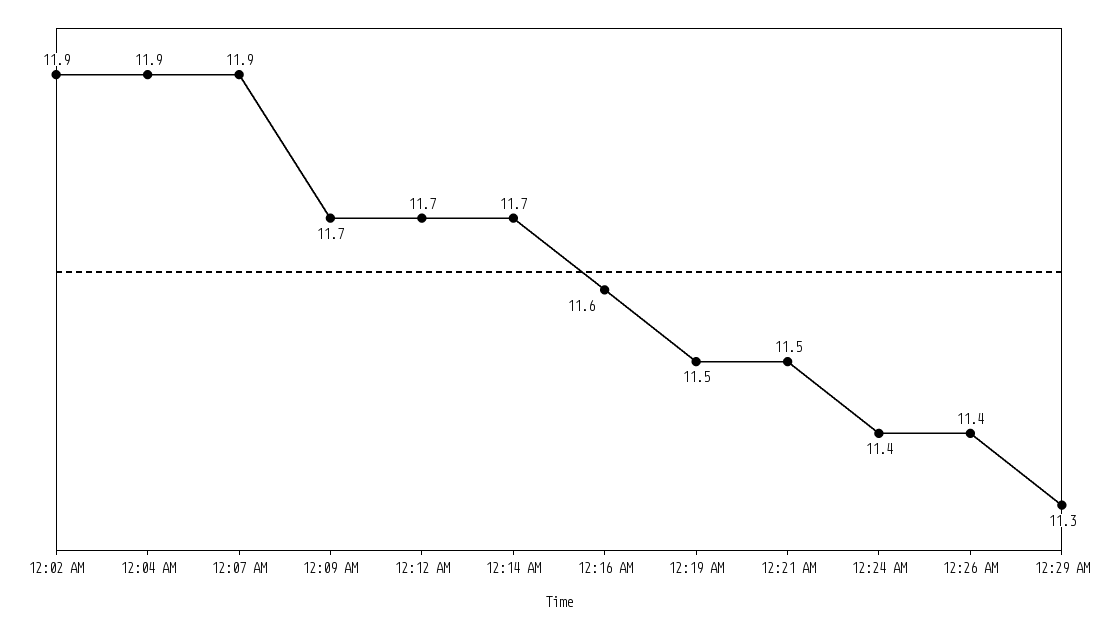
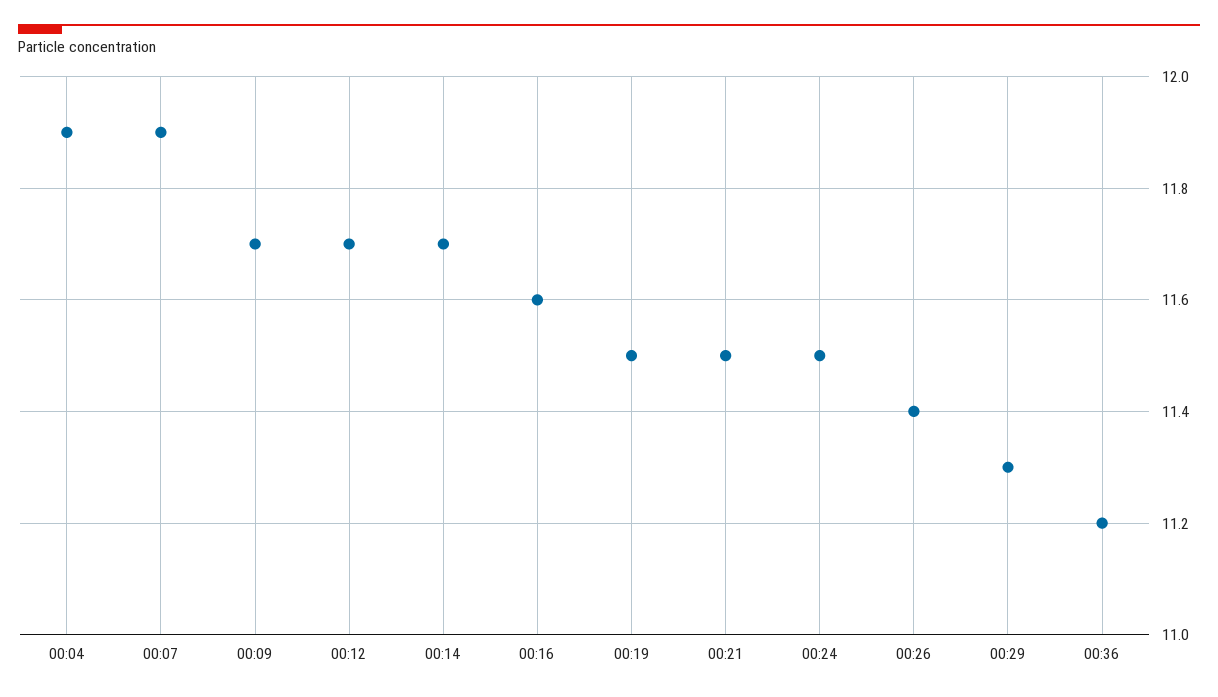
12:02 AM: 11.9 -> none
12:24 AM: 11.4 -> 11.5
00:36: none -> 11.2

